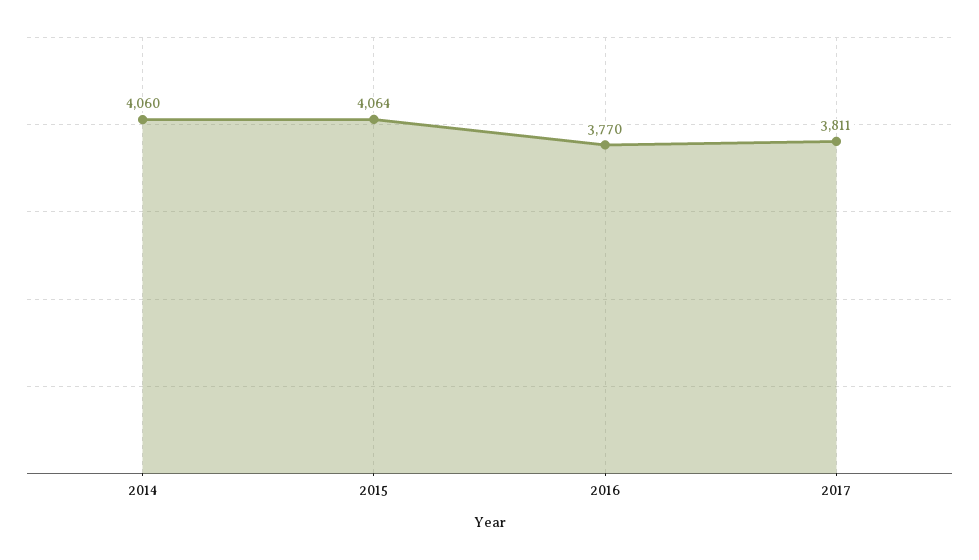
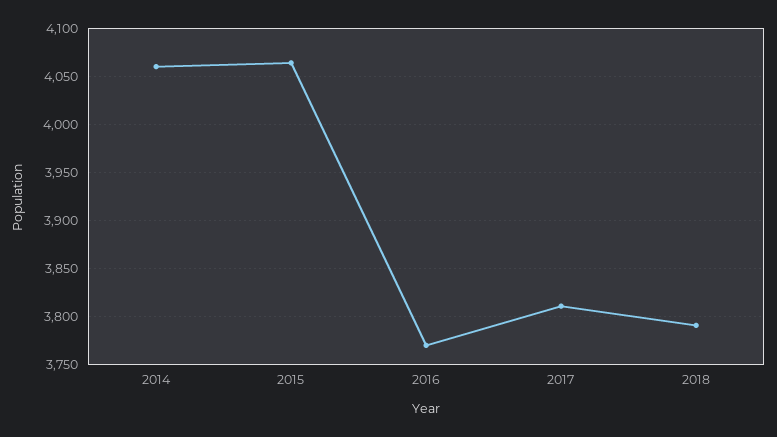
2018: none -> 3790

